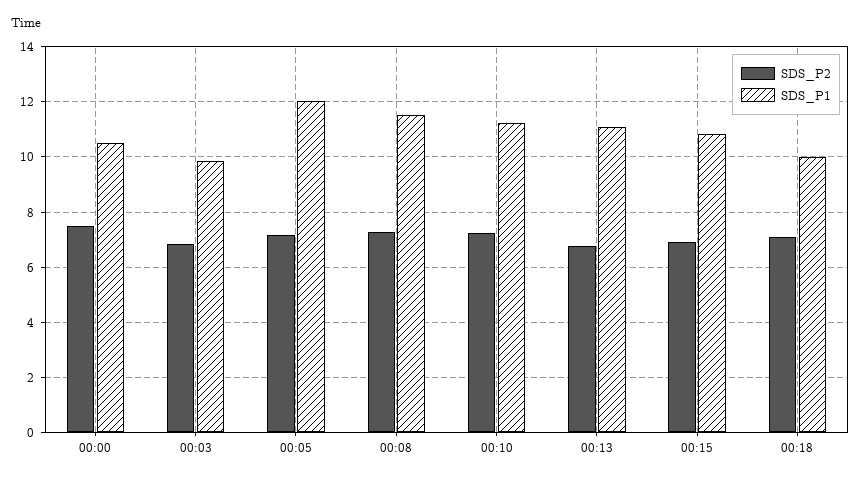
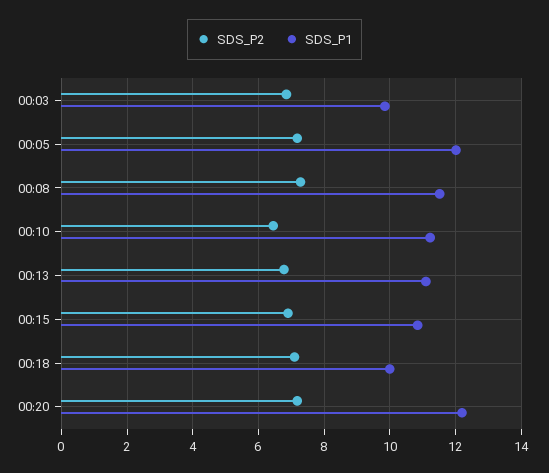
SDS_P2, 00:00: 7.5 -> none
SDS_P1, 00:00: 10.5 -> none
SDS_P2, 00:10: 7.25 -> 6.4
SDS_P2, 00:20: none -> 7.2
SDS_P1, 00:20: none -> 12.2

